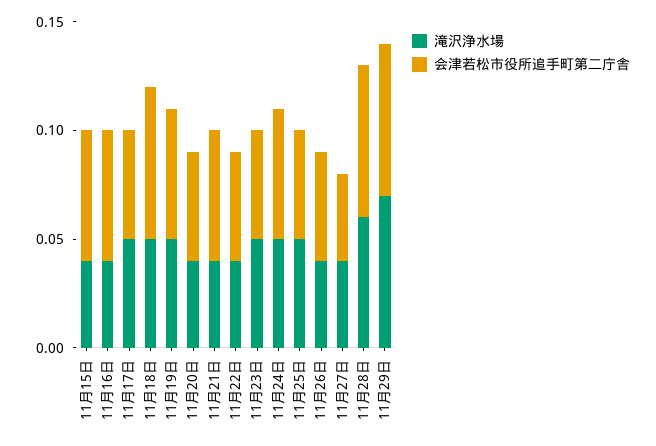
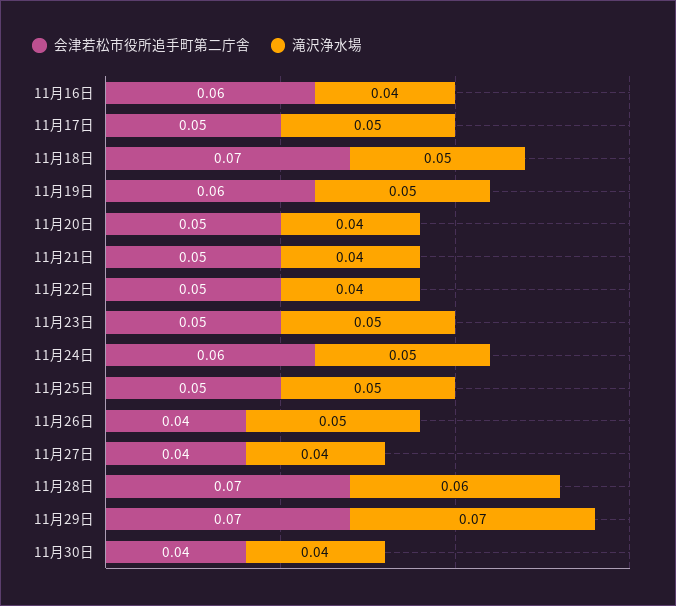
滝沢浄水場, 11月15日: 0.04 -> none
会津若松市役所追手町第二庁舎, 11月15日: 0.06 -> none
会津若松市役所追手町第二庁舎, 11月21日: 0.06 -> 0.05
滝沢浄水場, 11月26日: 0.04 -> 0.05
会津若松市役所追手町第二庁舎, 11月26日: 0.05 -> 0.04
会津若松市役所追手町第二庁舎, 11月30日: none -> 0.04
滝沢浄水場, 11月30日: none -> 0.04

